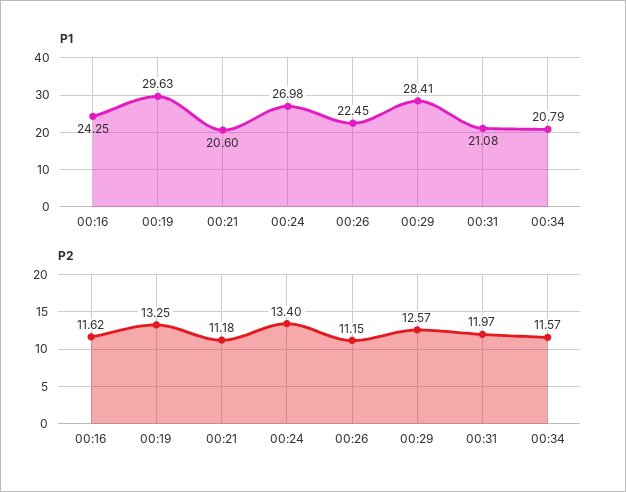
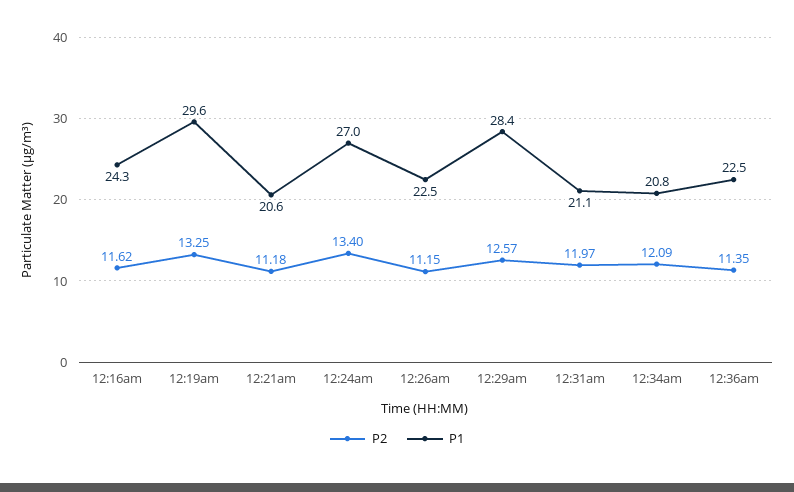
P2, 00:34: 11.57 -> 12.09
P2, 12:36am: none -> 11.35
P1, 12:36am: none -> 22.5

